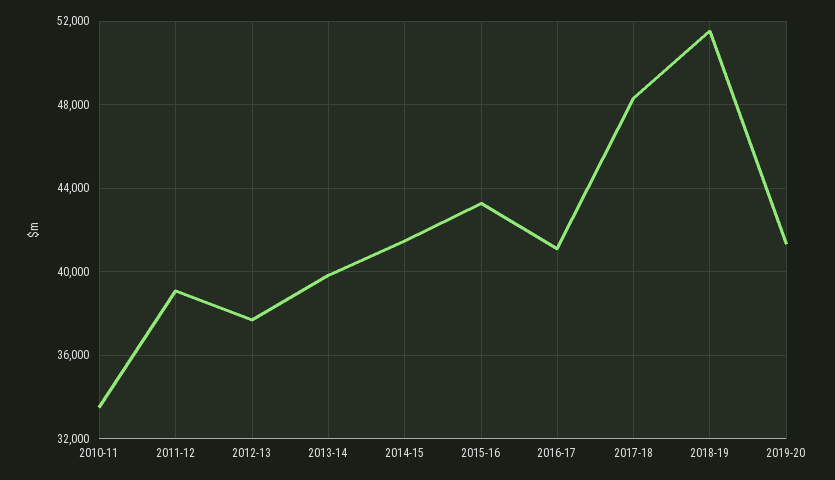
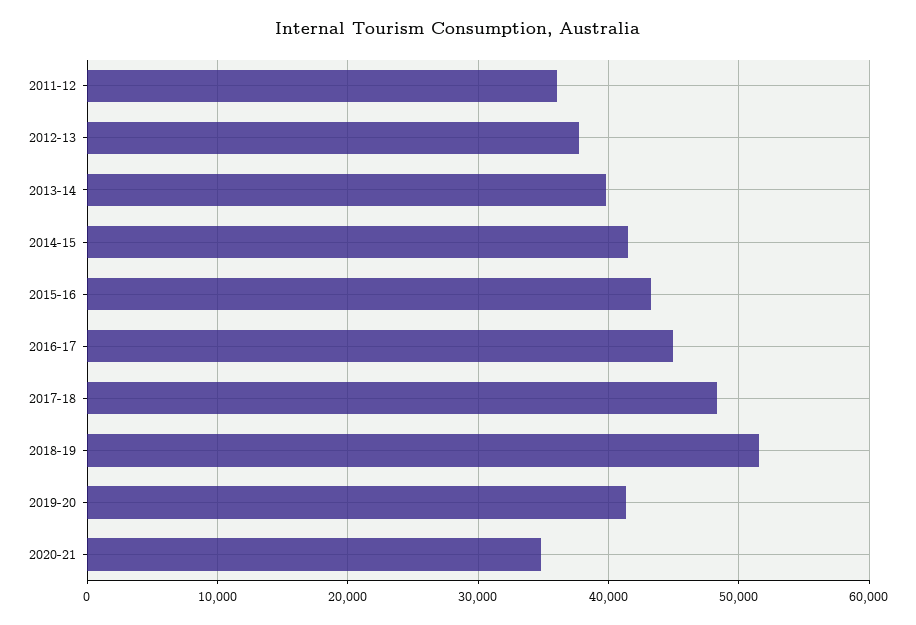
2010-11: 33500 -> none
2011-12: 39000 -> 36000
2016-17: 41000 -> 45000
2020-21: none -> 35000

